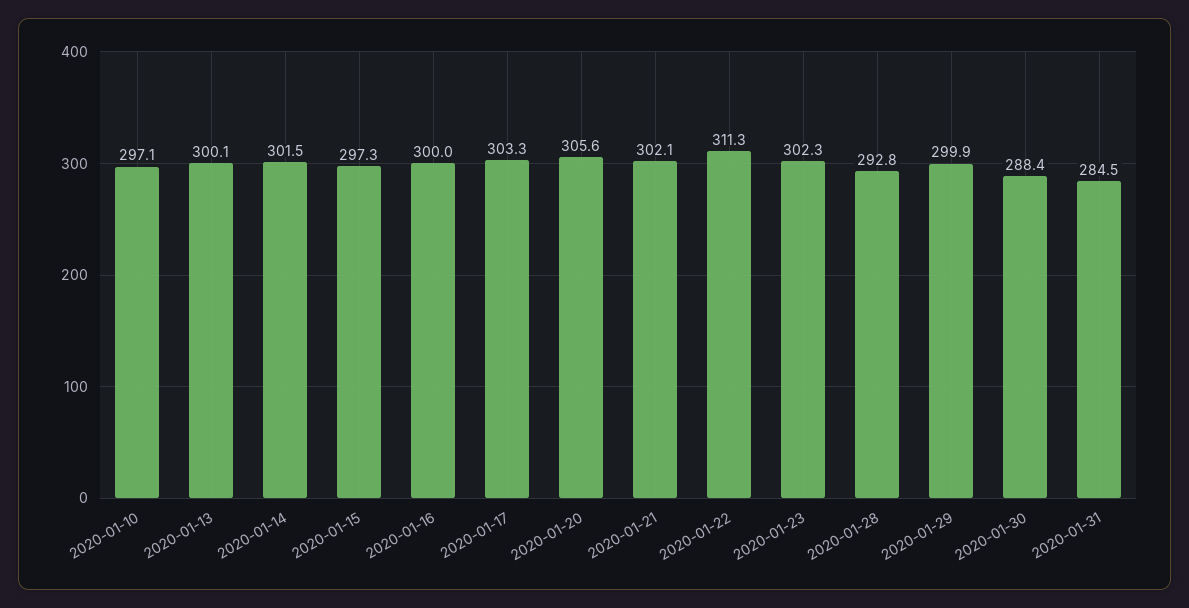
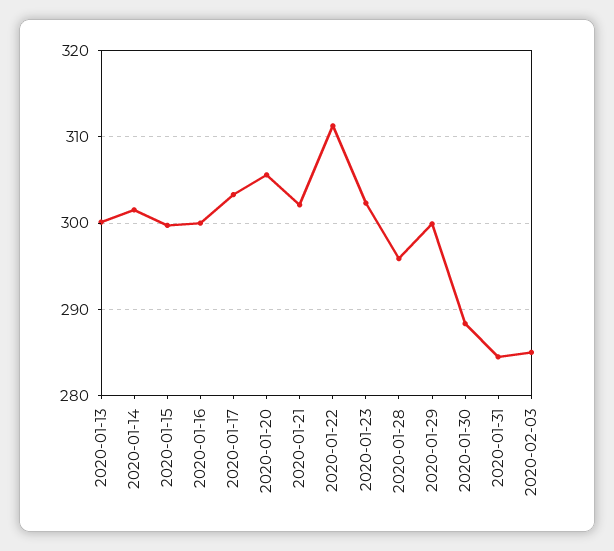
2020-01-10: 297.1 -> none
2020-01-15: 297.3 -> 300
2020-01-28: 292.8 -> 296
2020-02-03: none -> 285

